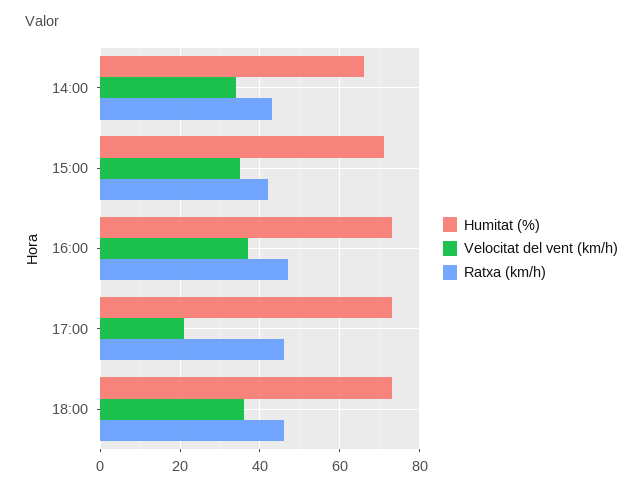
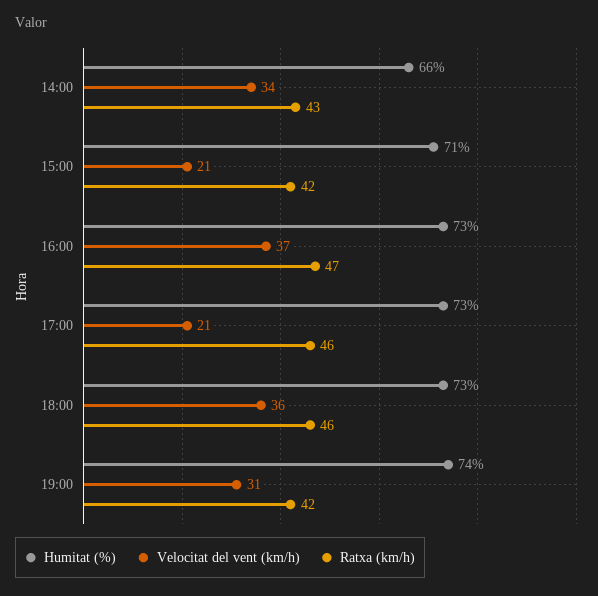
Velocitat del vent (km/h), 15:00: 35 -> 21
Humitat (%), 19:00: none -> 74
Velocitat del vent (km/h), 19:00: none -> 31
Ratxa (km/h), 19:00: none -> 42

